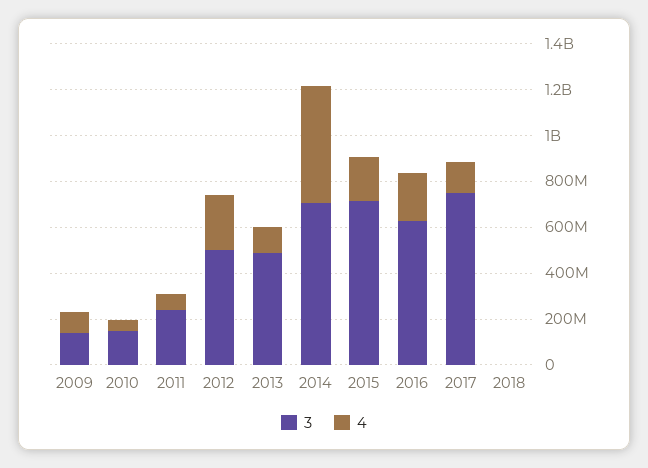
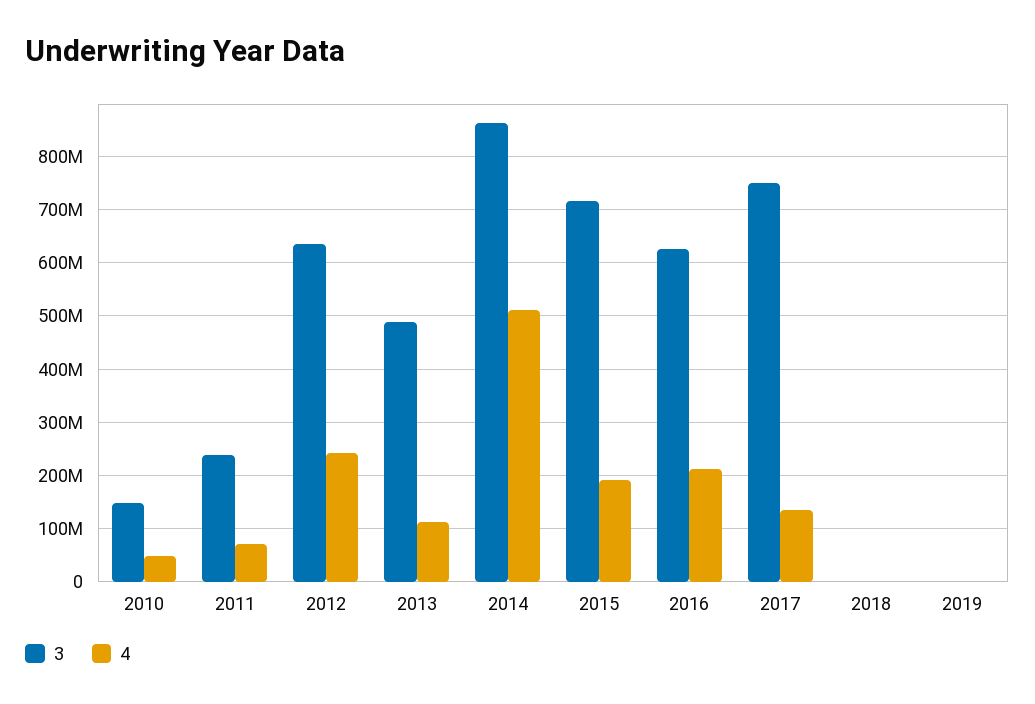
3, 2009: 150000000 -> none
4, 2009: 100000000 -> none
3, 2012: 500000000 -> 640000000
3, 2014: 700000000 -> 860000000
3, 2019: none -> 0
4, 2019: none -> 0

